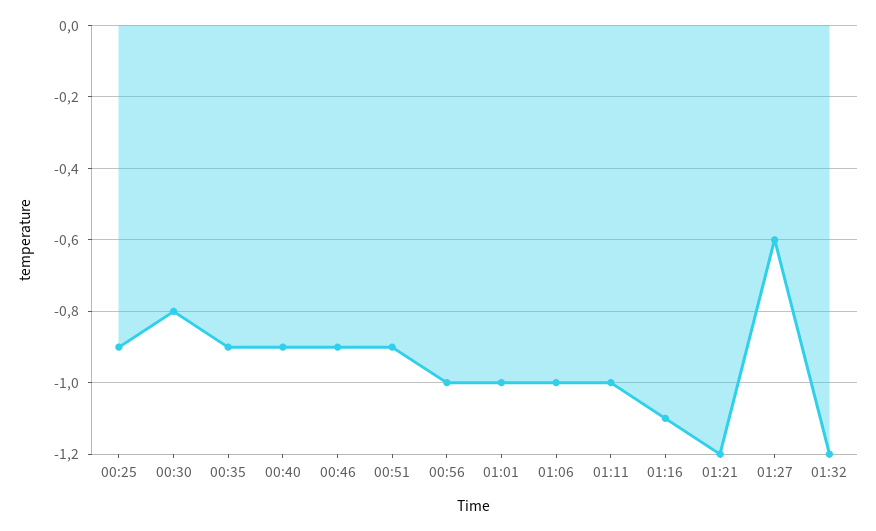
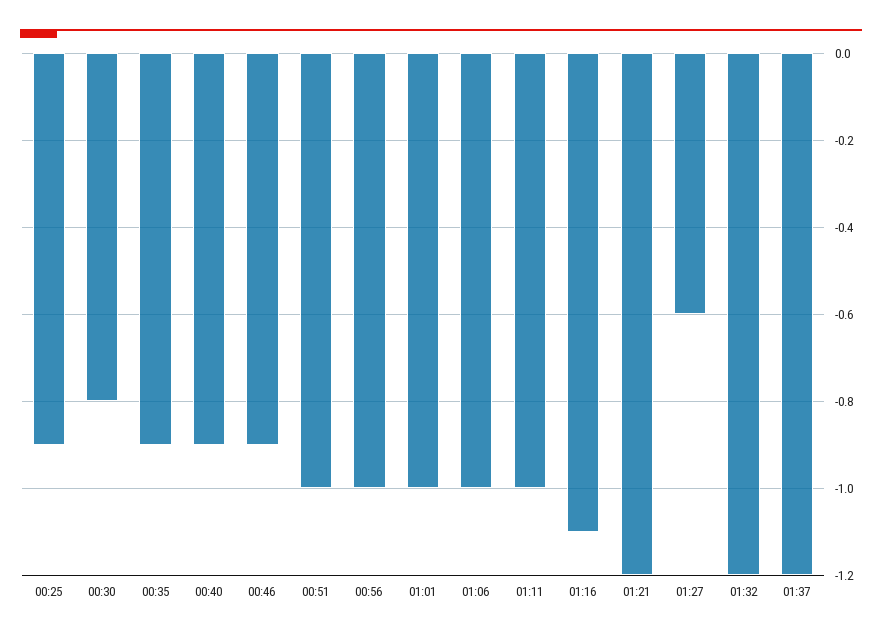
00:51: -0.9 -> -1
01:37: none -> -1.2

